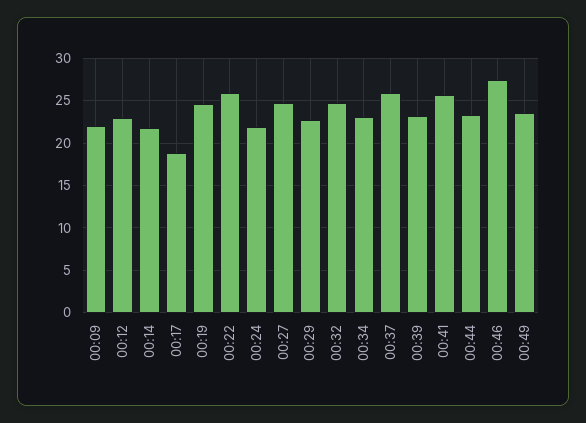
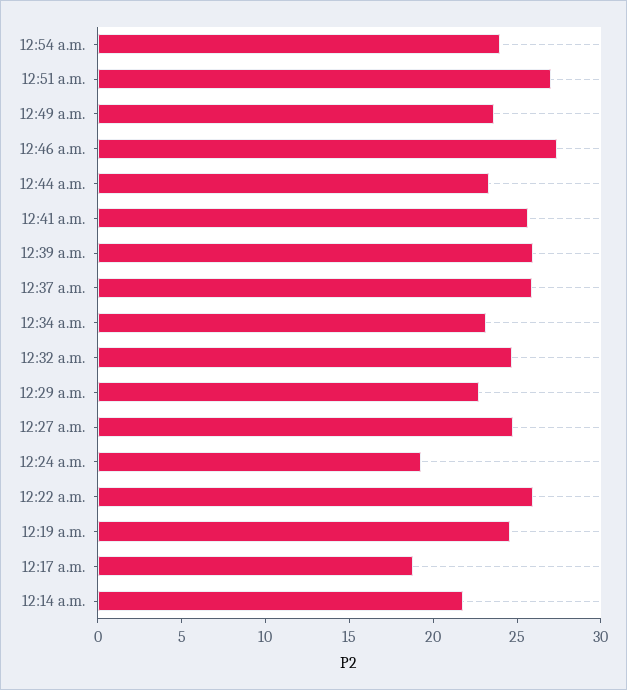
00:09: 22 -> none
00:12: 23 -> none
00:24: 22 -> 19
00:39: 23 -> 26
12:54 a.m.: none -> 24
12:51 a.m.: none -> 27

